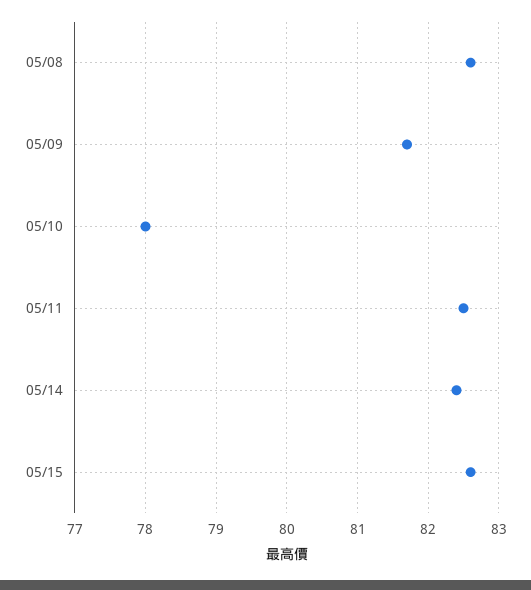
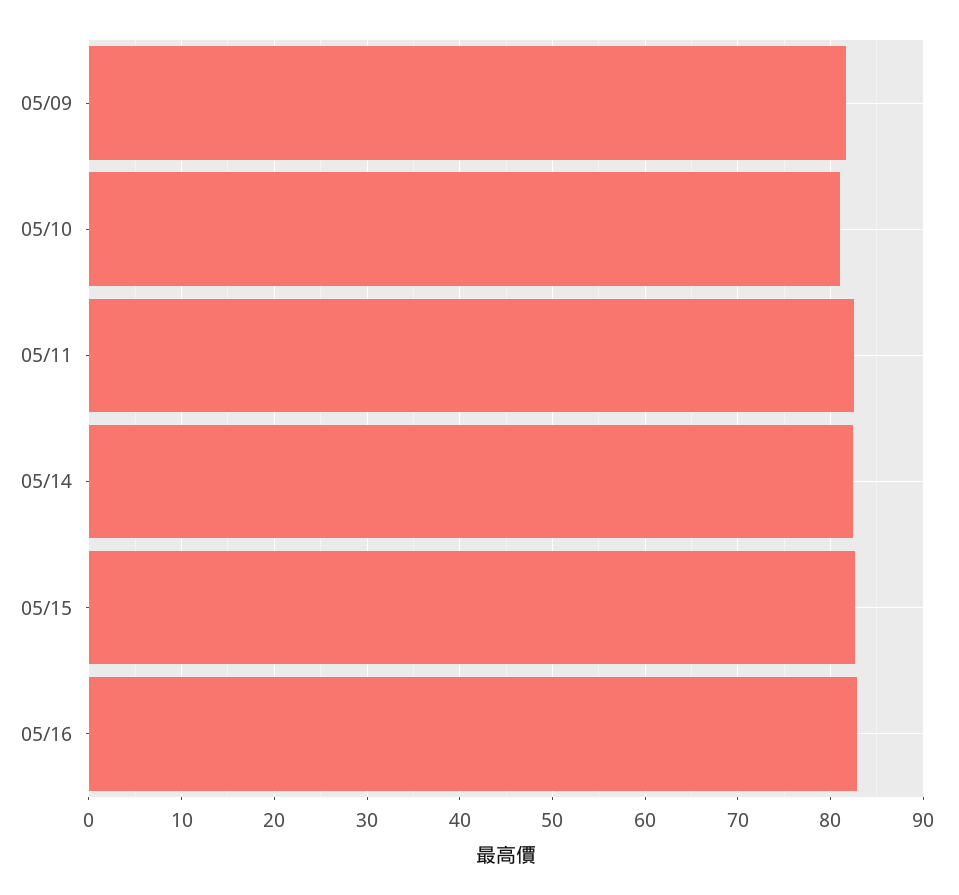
05/08: 82.6 -> none
05/10: 78 -> 81
05/16: none -> 83

